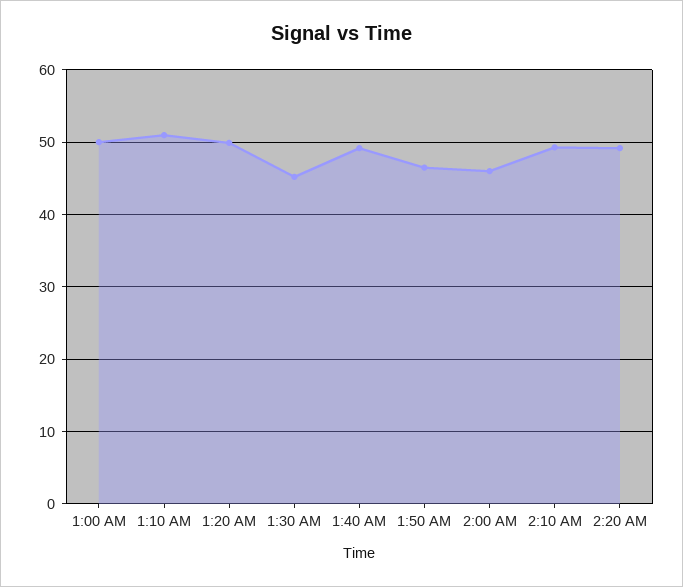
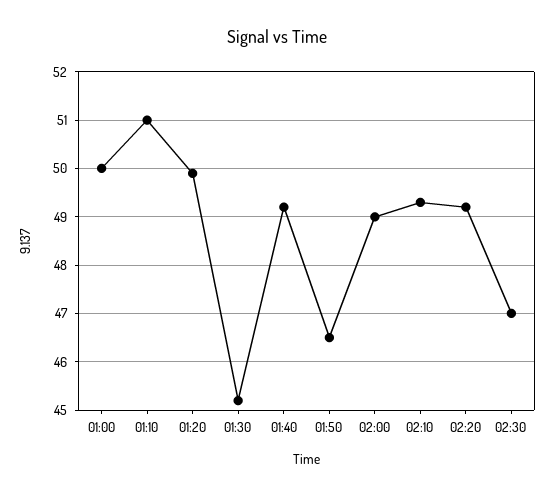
2:00 AM: 46 -> 49
02:30: none -> 47

